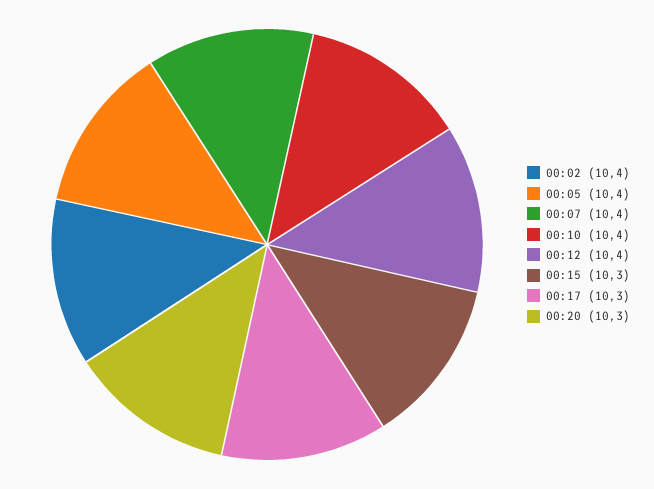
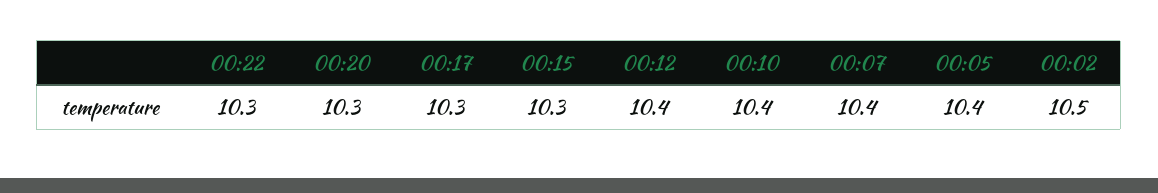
00:02: 10.4 -> 10.5
00:22: none -> 10.3

